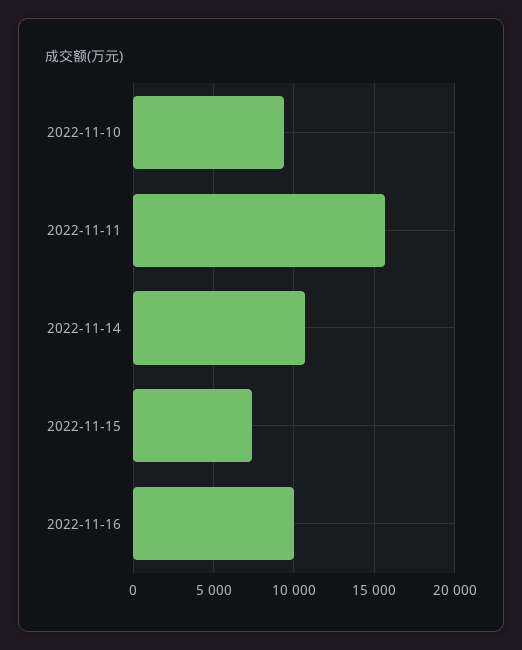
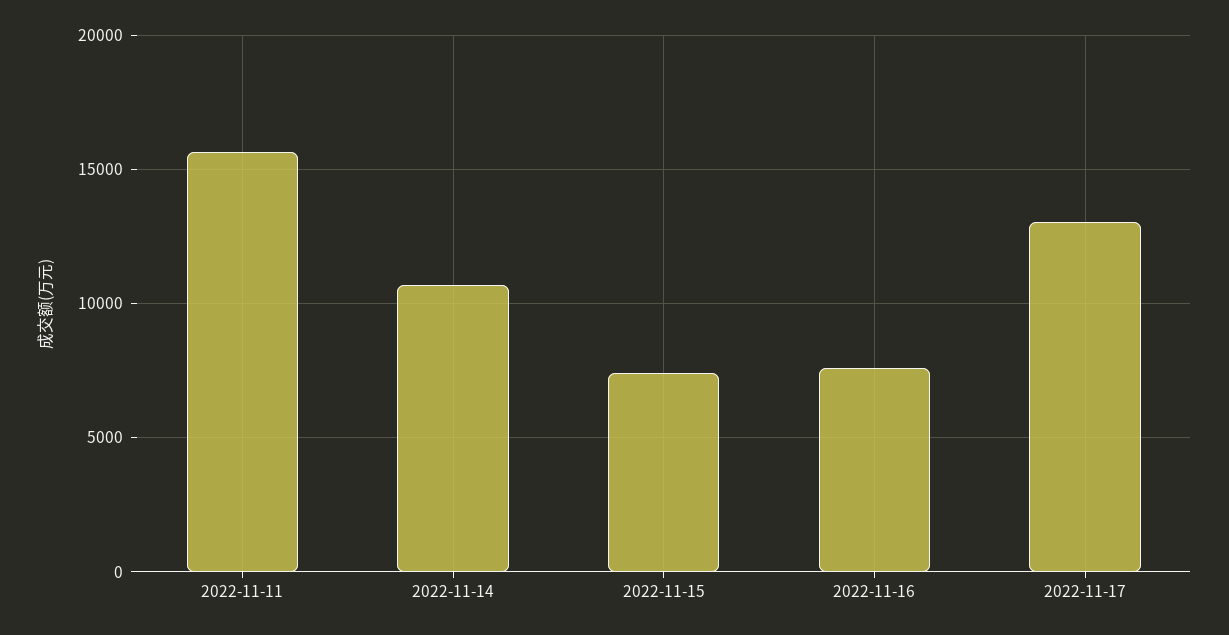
2022-11-10: 9500 -> none
2022-11-16: 10000 -> 7500
2022-11-17: none -> 13000

